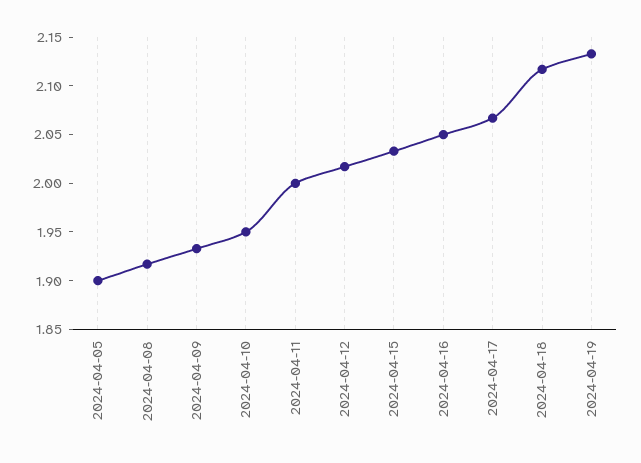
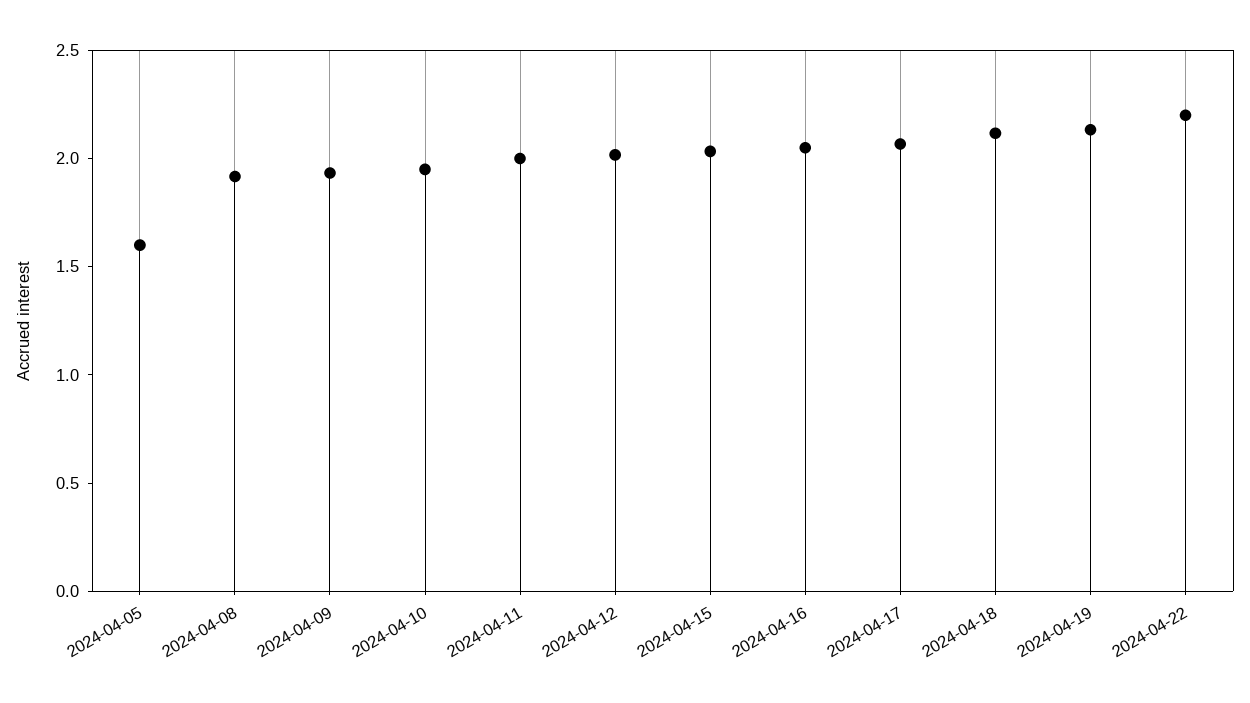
2024-04-05: 1.9 -> 1.6
2024-04-22: none -> 2.2

